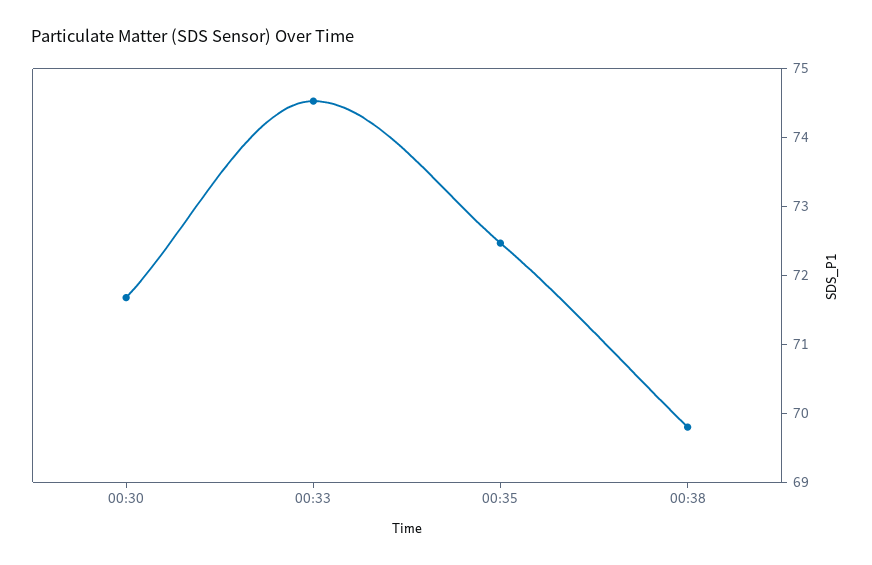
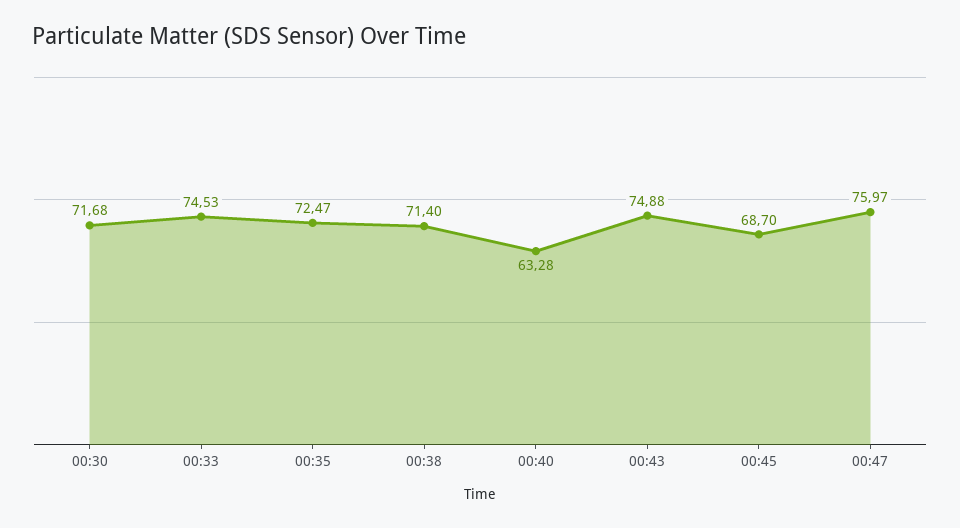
00:38: 69.8 -> 71.4
00:40: none -> 63.28
00:43: none -> 74.88
00:45: none -> 68.7
00:47: none -> 75.97

